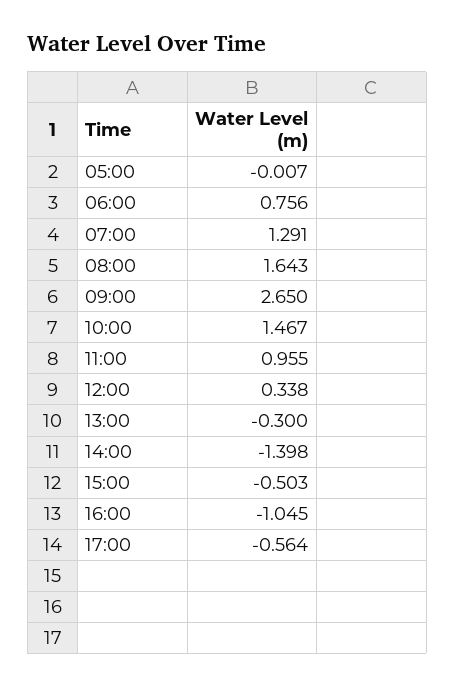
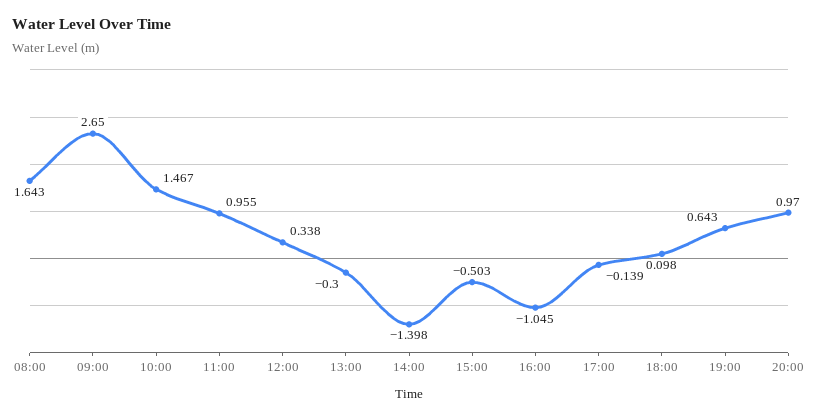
05:00: -0.007 -> none
06:00: 0.756 -> none
07:00: 1.291 -> none
17:00: -0.564 -> -0.139
18:00: none -> 0.098
19:00: none -> 0.643
20:00: none -> 0.97

